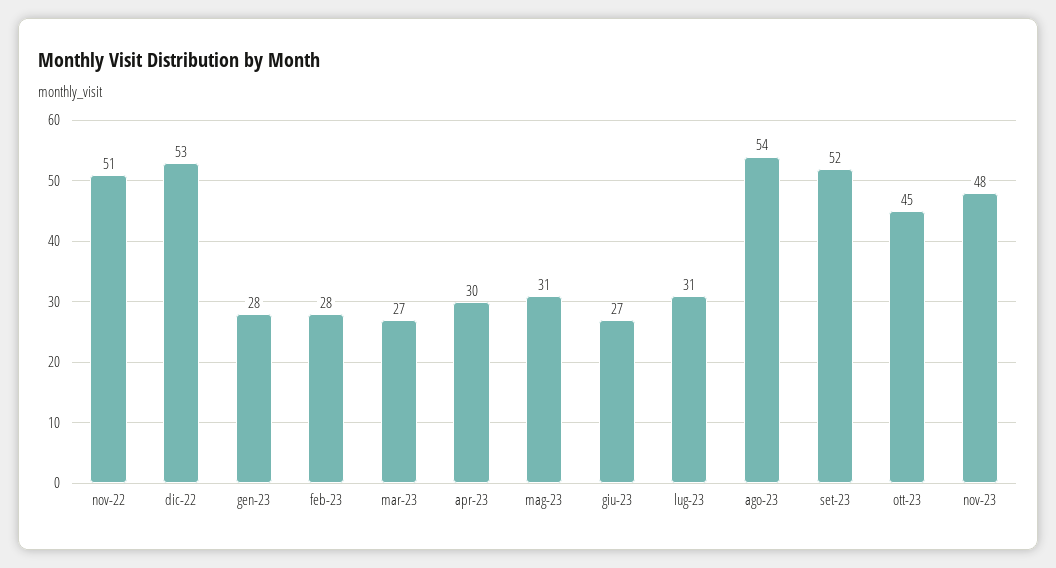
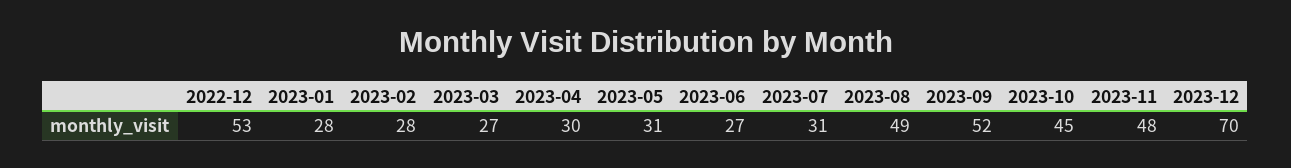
nov-22: 51 -> none
ago-23: 54 -> 49
2023-12: none -> 70

